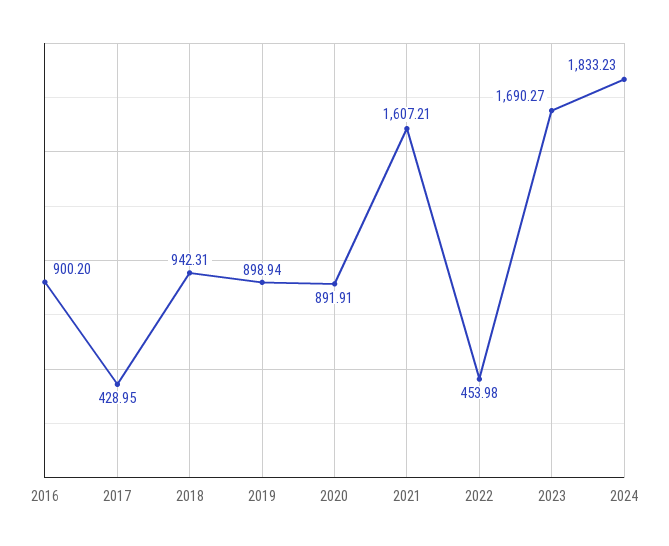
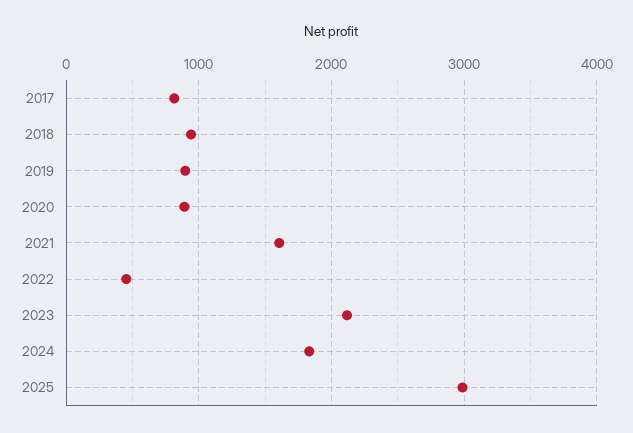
2016: 900.2 -> none
2017: 428.95 -> 800
2023: 1690.27 -> 2100
2025: none -> 3000

